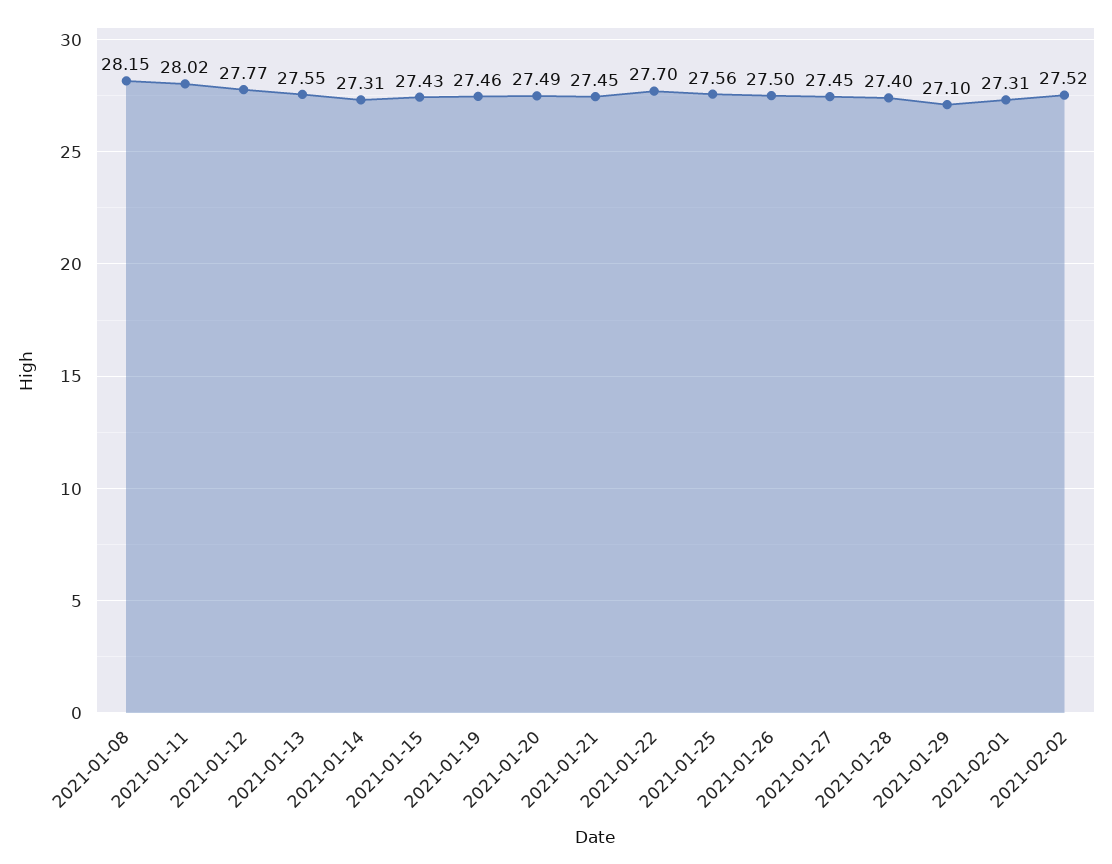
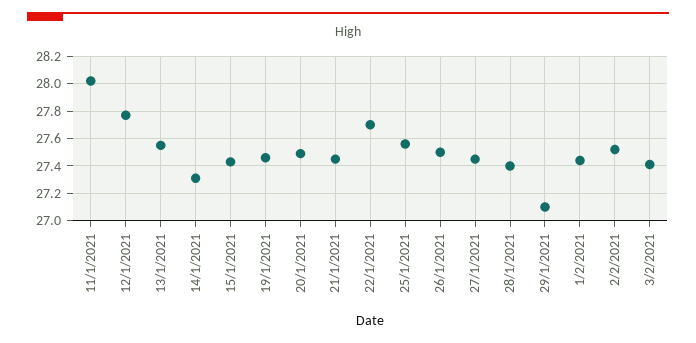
2021-01-08: 28.15 -> none
2021-02-01: 27.31 -> 27.45
3/2/2021: none -> 27.4

